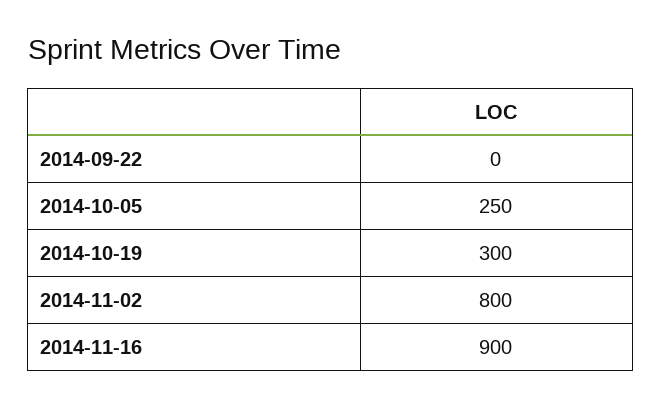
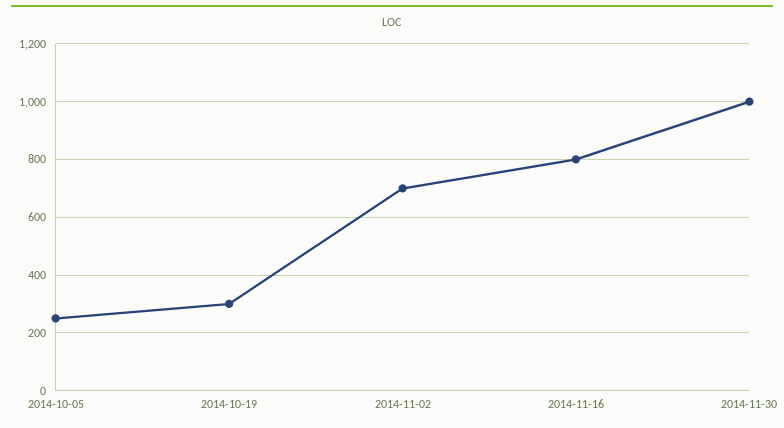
2014-09-22: 0 -> none
2014-11-02: 800 -> 700
2014-11-16: 900 -> 800
2014-11-30: none -> 1000

